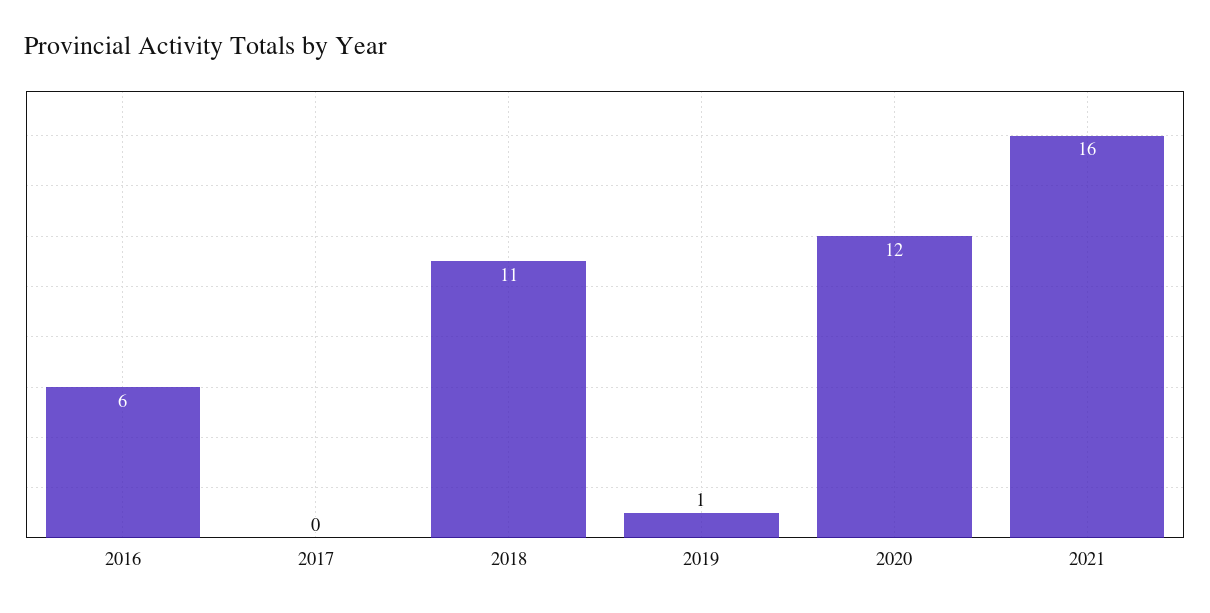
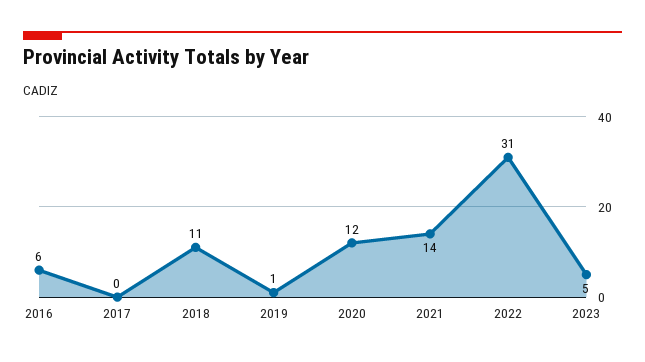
2021: 16 -> 14
2022: none -> 31
2023: none -> 5

